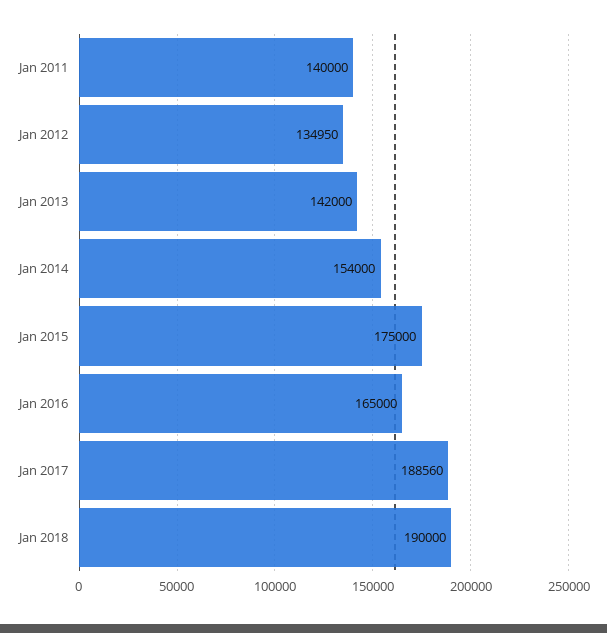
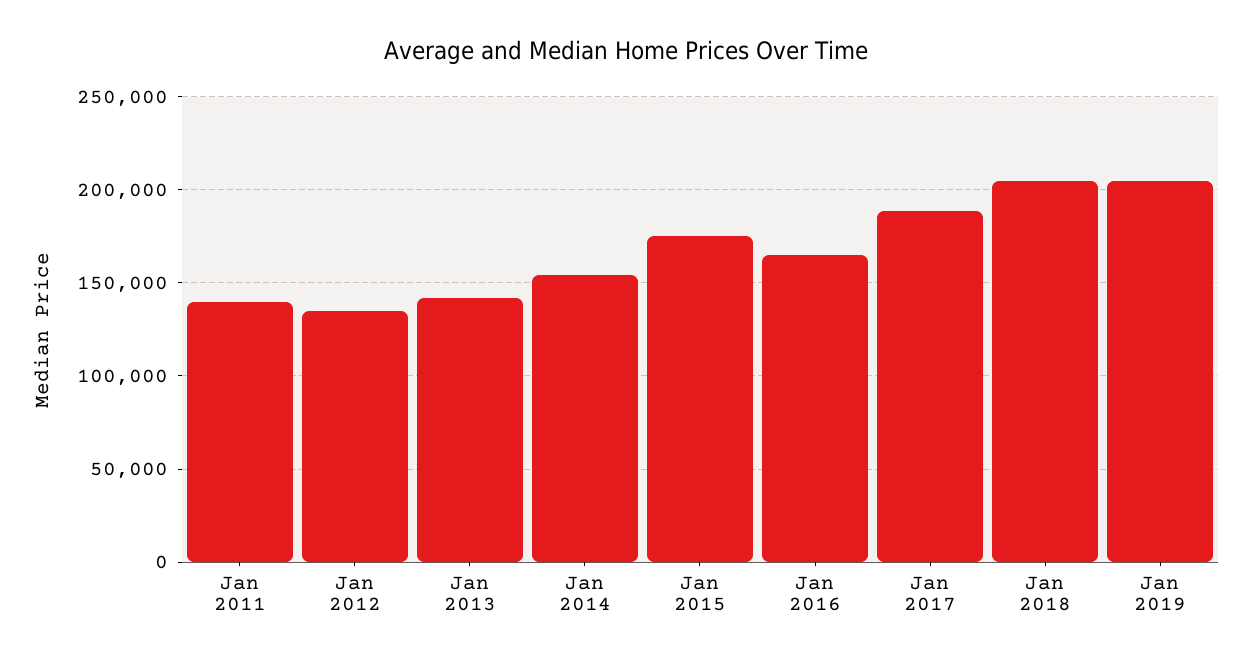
Jan 2018: 190000 -> 205000
Jan 2019: none -> 205000

